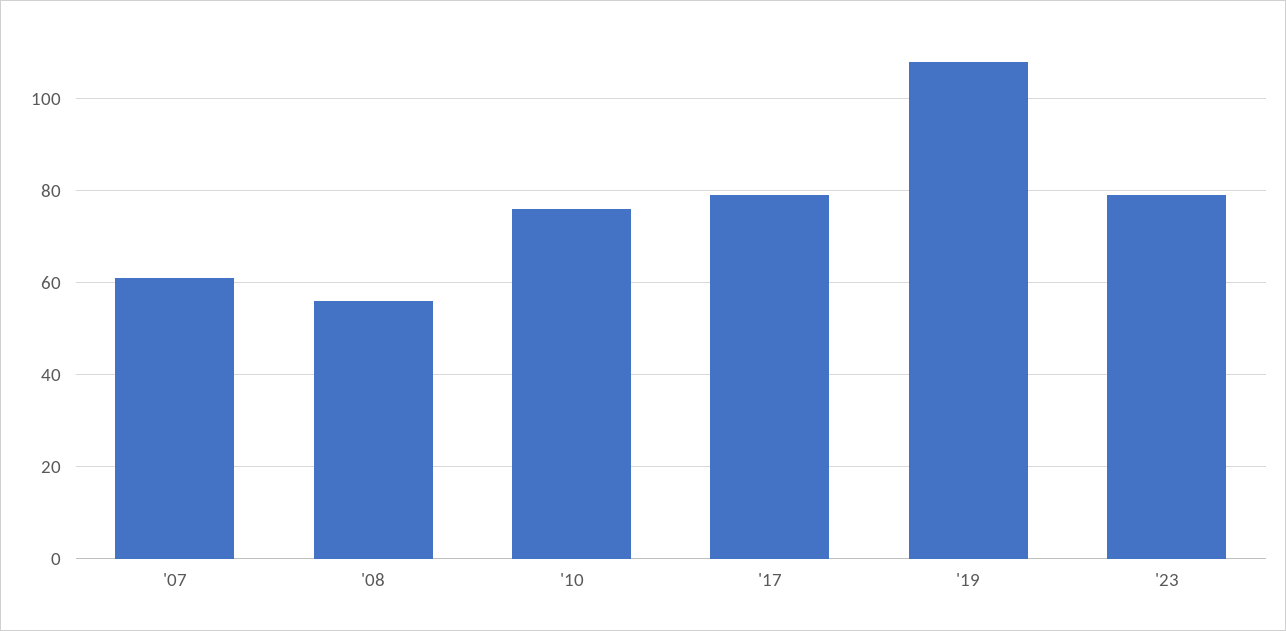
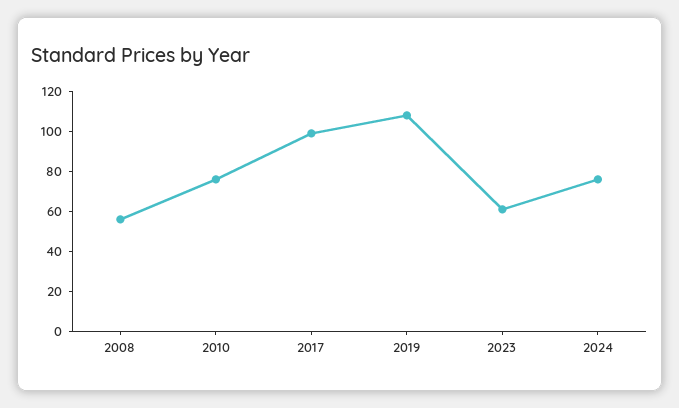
'07: 60 -> none
'17: 80 -> 100
'23: 80 -> 60
2024: none -> 75

